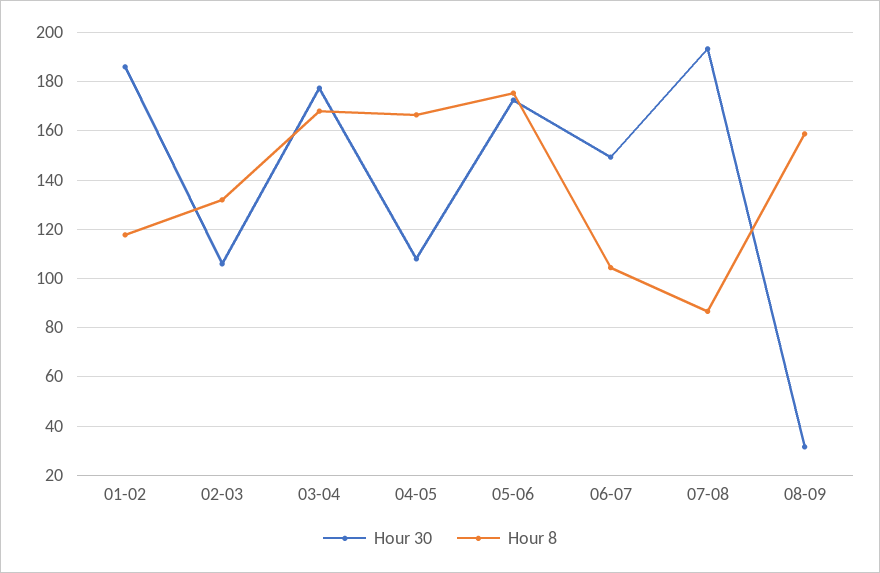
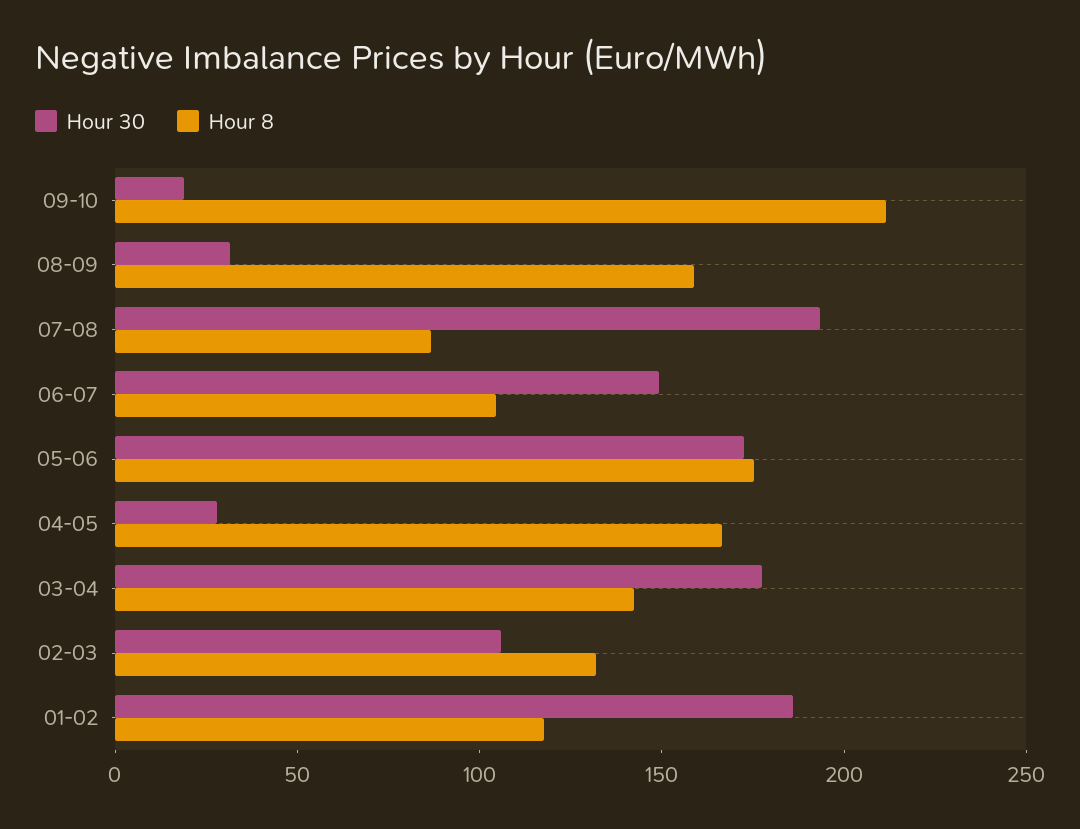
Hour 8, 03-04: 167.5 -> 140
Hour 30, 04-05: 107.5 -> 30
Hour 30, 09-10: none -> 20
Hour 8, 09-10: none -> 210

